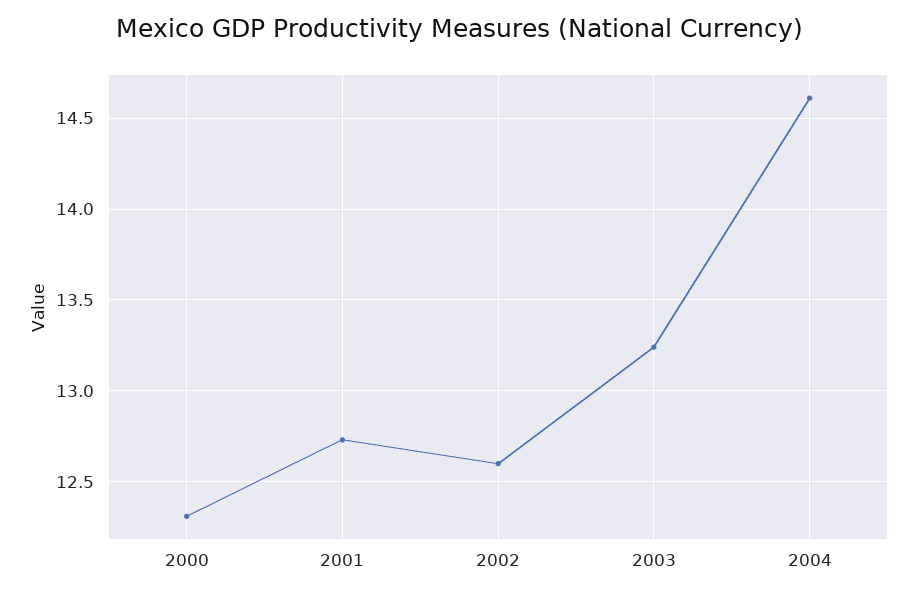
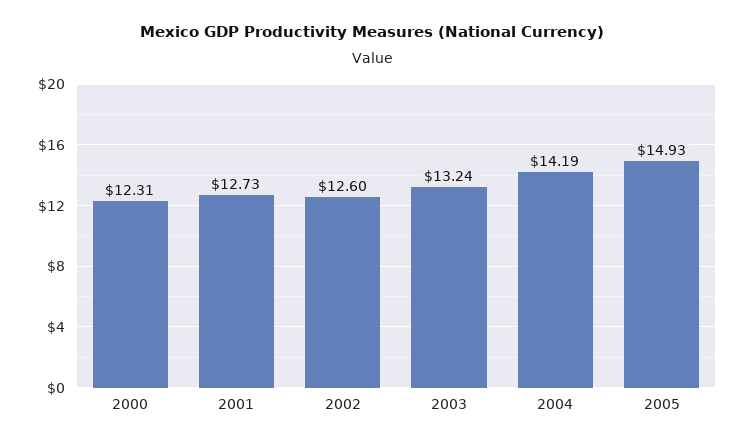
2004: 14.6 -> 14.19
2005: none -> 14.93

